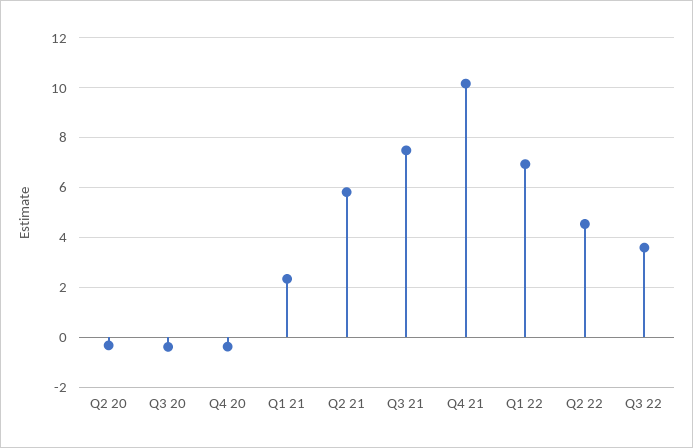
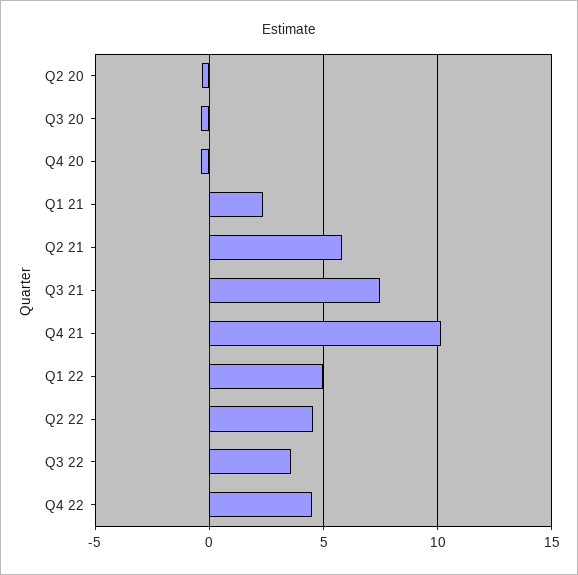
Q1 22: 7 -> 5
Q4 22: none -> 4.5

